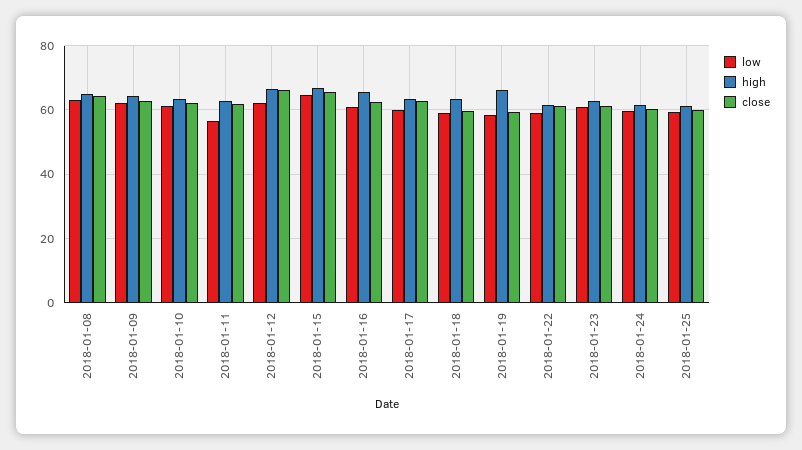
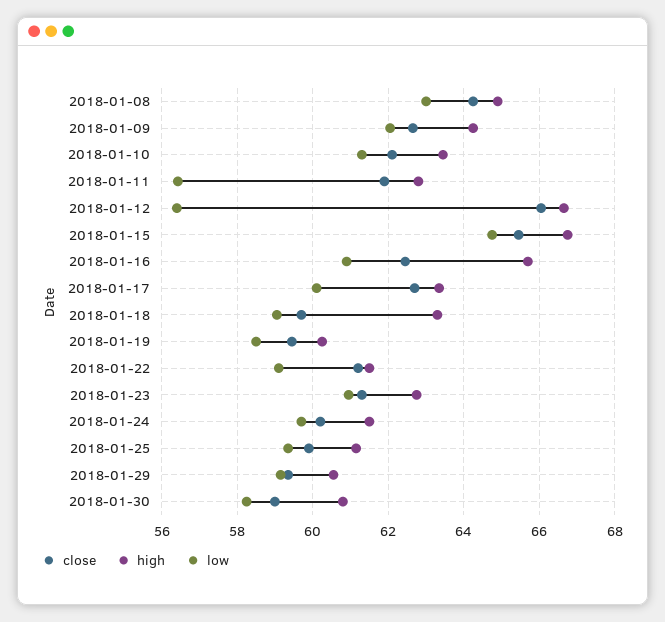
low, 2018-01-12: 62 -> 56.4
high, 2018-01-19: 66 -> 60.2
close, 2018-01-29: none -> 59.4
high, 2018-01-29: none -> 60.6
low, 2018-01-29: none -> 59.2
close, 2018-01-30: none -> 59
high, 2018-01-30: none -> 60.8
low, 2018-01-30: none -> 58.2

